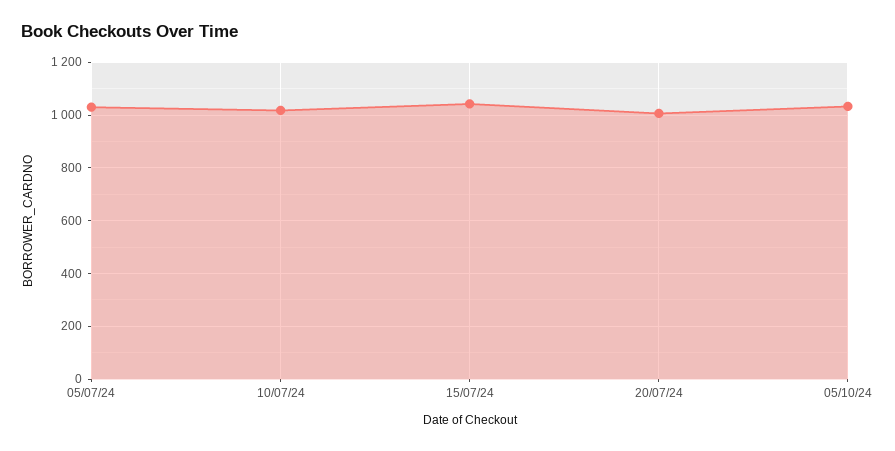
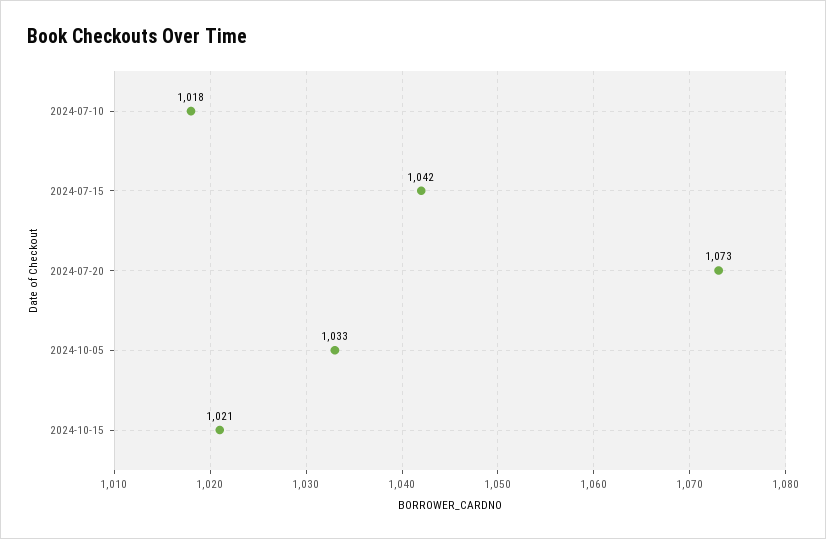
05/07/24: 1025 -> none
20/07/24: 1000 -> 1073
2024-10-15: none -> 1021

